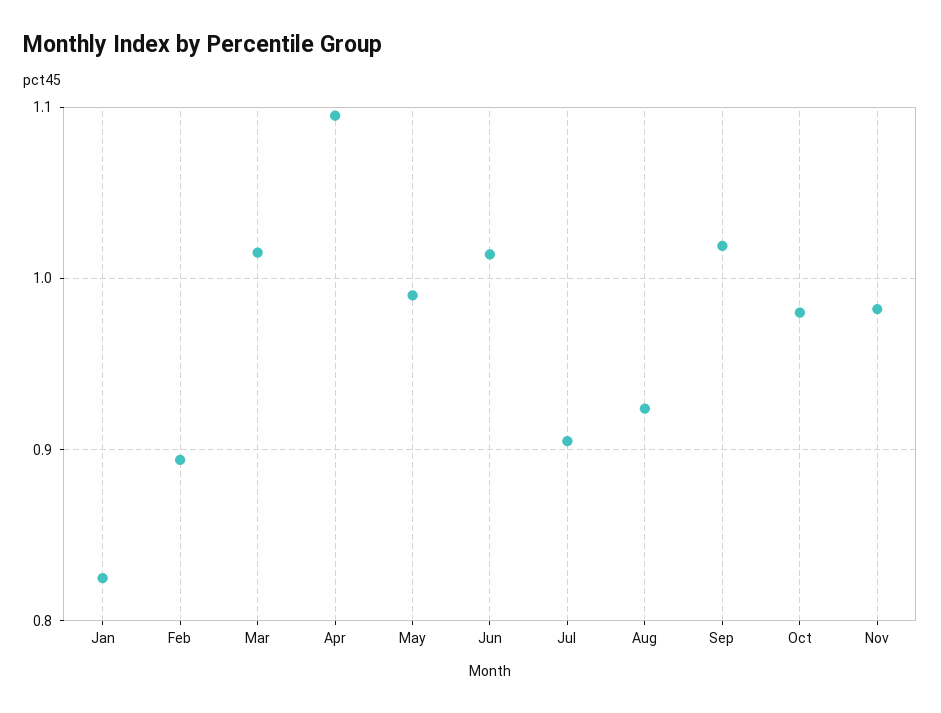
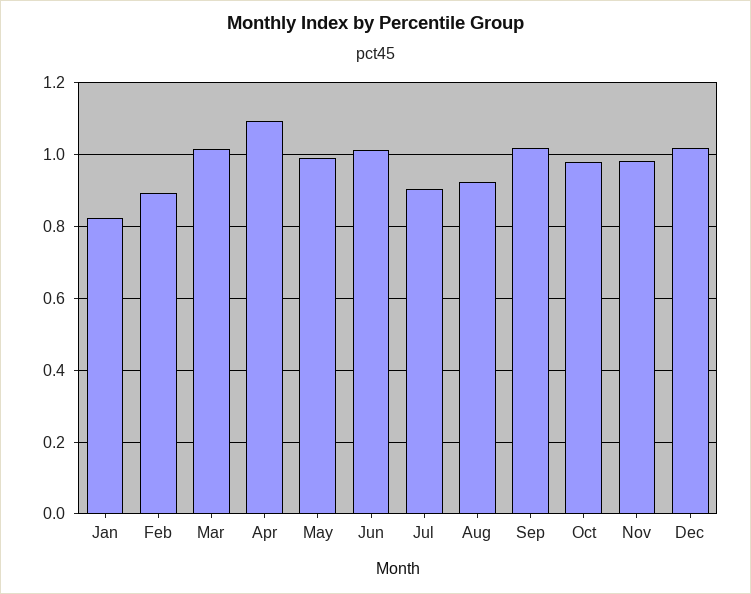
Dec: none -> 1.02

